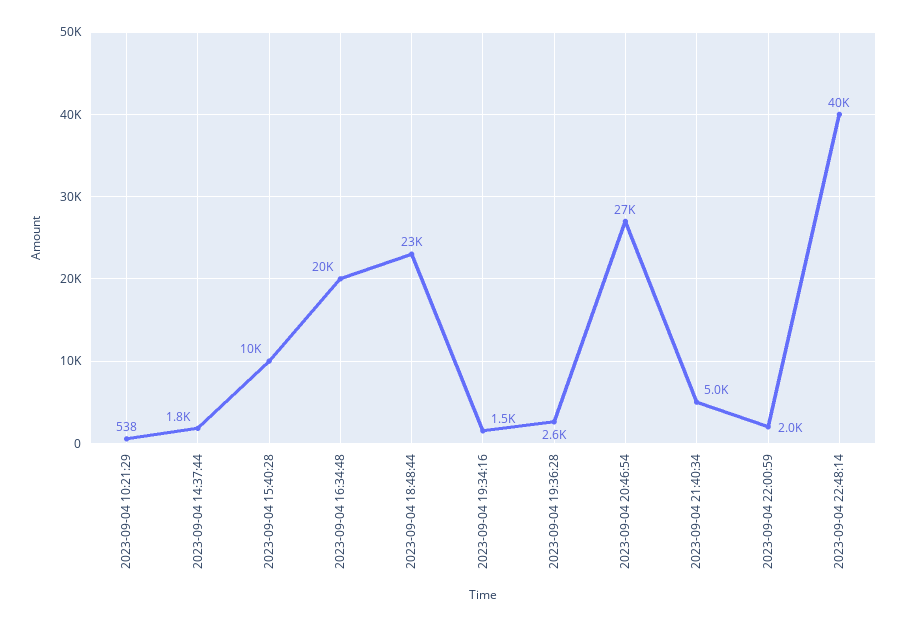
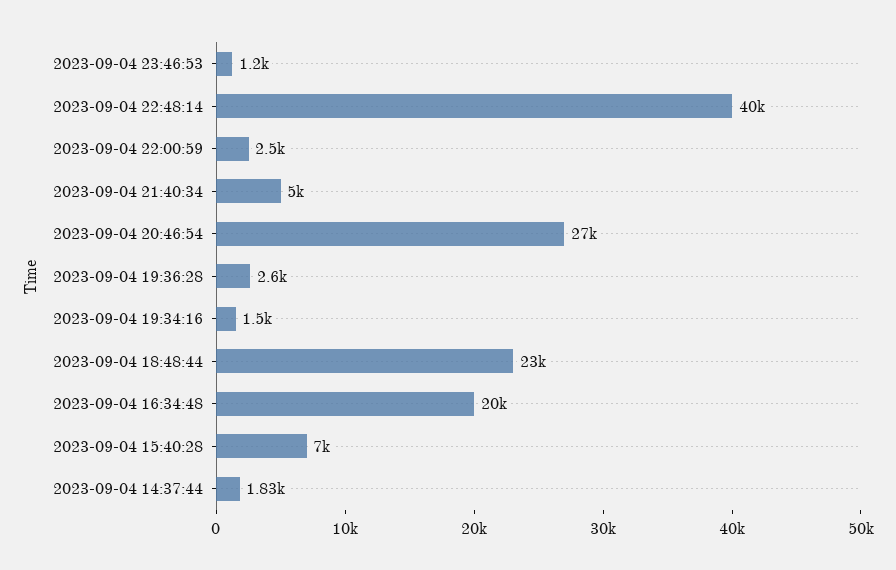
2023-09-04 10:21:29: 538 -> none
2023-09-04 15:40:28: 10000 -> 7000
2023-09-04 22:00:59: 2000 -> 2500
2023-09-04 23:46:53: none -> 1200

